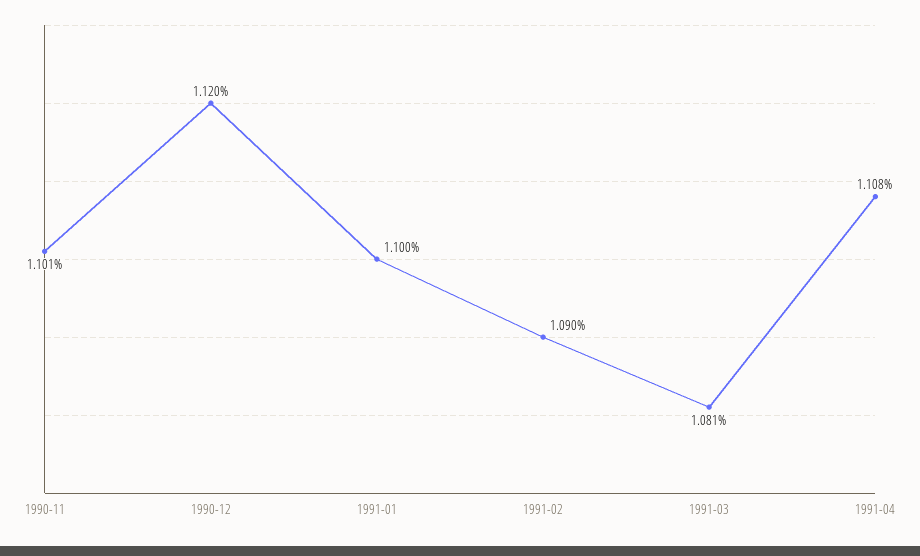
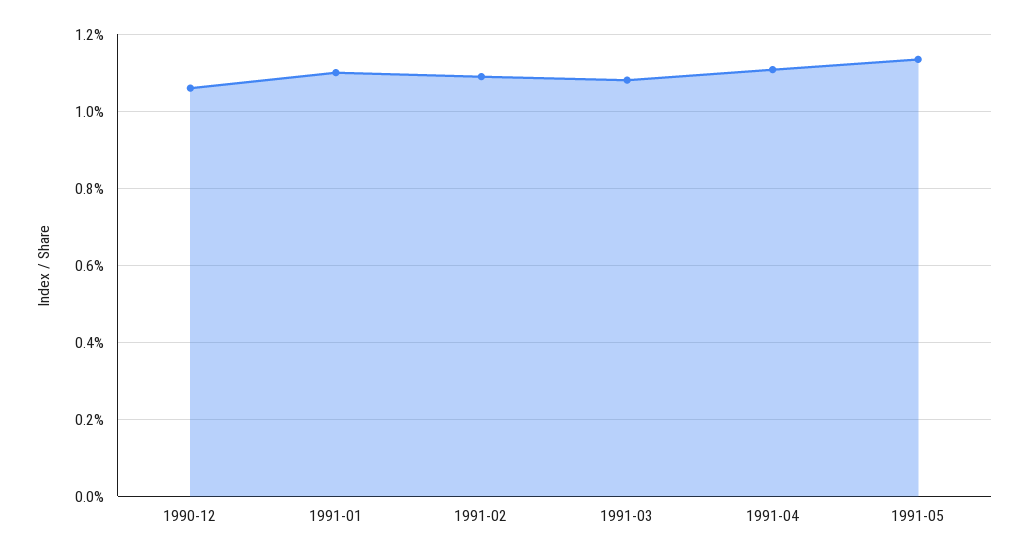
1990-11: 1.101 -> none
1990-12: 1.12 -> 1.06
1991-05: none -> 1.14

